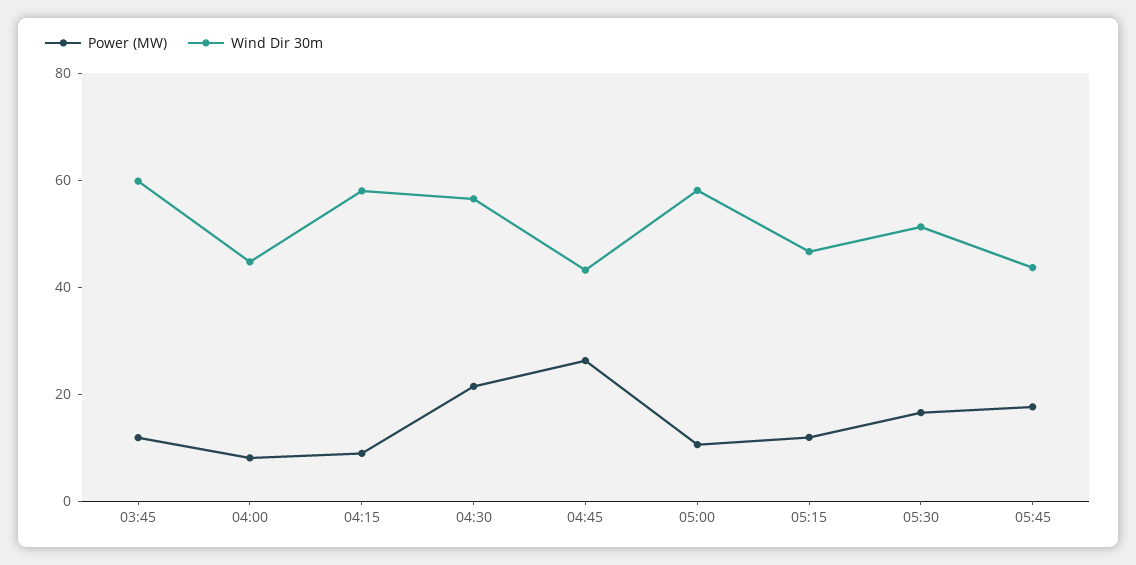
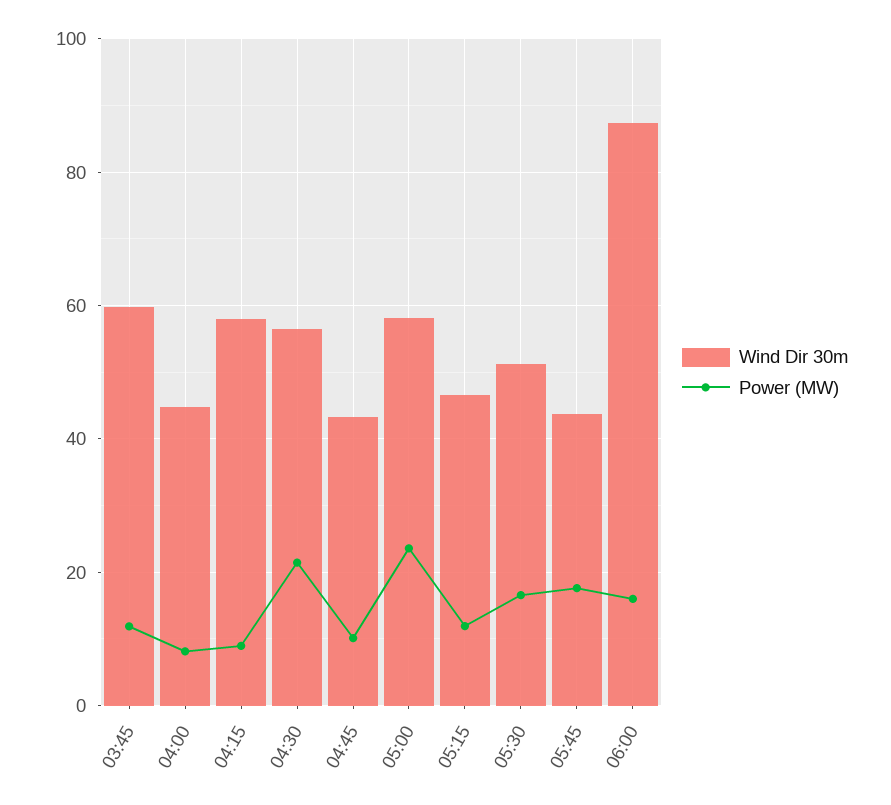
Power (MW), 04:45: 25 -> 10
Power (MW), 05:00: 10 -> 24
Wind Dir 30m, 06:00: none -> 88
Power (MW), 06:00: none -> 16

